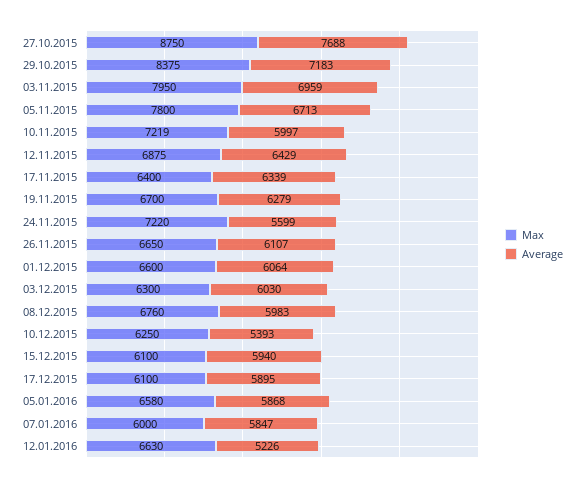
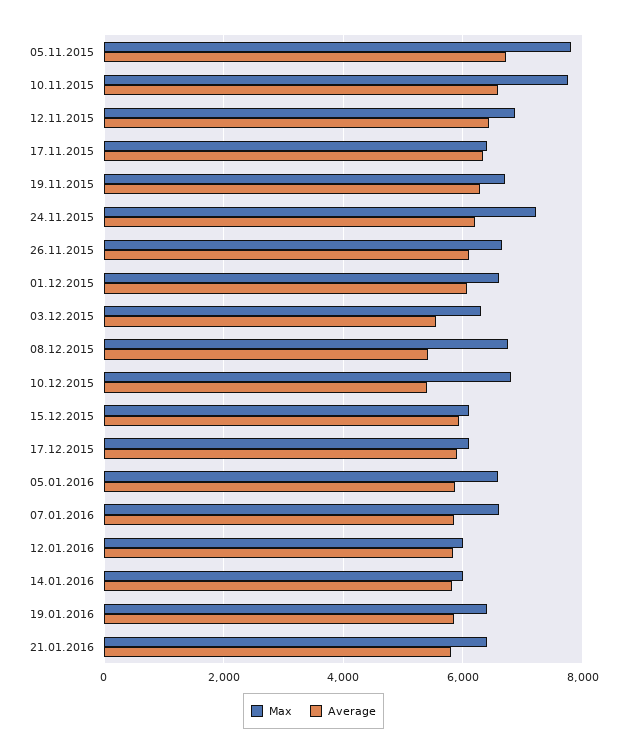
Max, 27.10.2015: 8750 -> none
Average, 27.10.2015: 7688 -> none
Max, 29.10.2015: 8375 -> none
Average, 29.10.2015: 7183 -> none
Max, 03.11.2015: 7950 -> none
Average, 03.11.2015: 6959 -> none
Max, 10.11.2015: 7219 -> 7800
Average, 10.11.2015: 5997 -> 6600
Average, 24.11.2015: 5599 -> 6200
Average, 03.12.2015: 6030 -> 5600
Average, 08.12.2015: 5983 -> 5400
Max, 10.12.2015: 6250 -> 6800
Max, 07.01.2016: 6000 -> 6600
Max, 12.01.2016: 6630 -> 6000
Average, 12.01.2016: 5226 -> 5800
Max, 14.01.2016: none -> 6000
Average, 14.01.2016: none -> 5800
Max, 19.01.2016: none -> 6400
Average, 19.01.2016: none -> 5800
Max, 21.01.2016: none -> 6400
Average, 21.01.2016: none -> 5800

